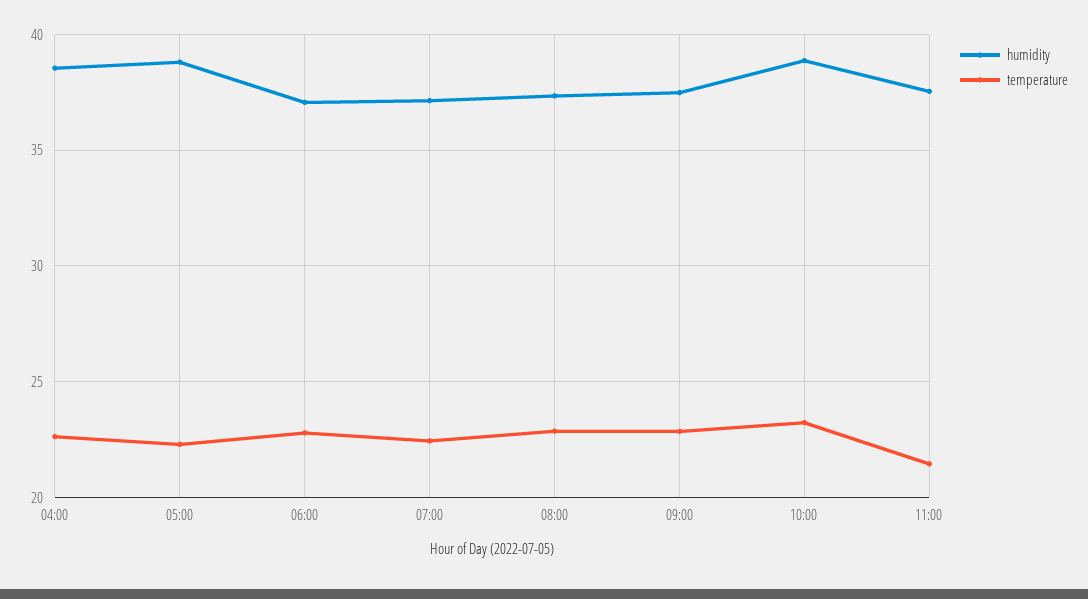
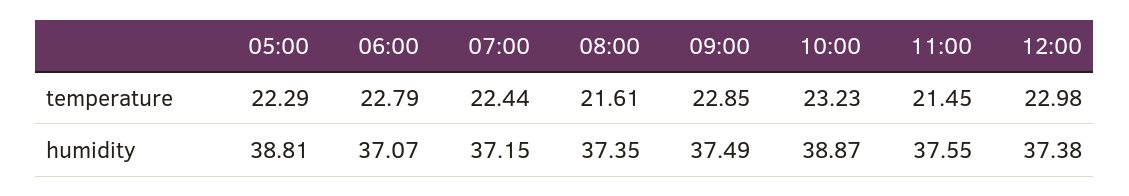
humidity, 04:00: 38.5 -> none
temperature, 04:00: 22.5 -> none
temperature, 08:00: 23 -> 21.61
temperature, 12:00: none -> 22.98
humidity, 12:00: none -> 37.38

